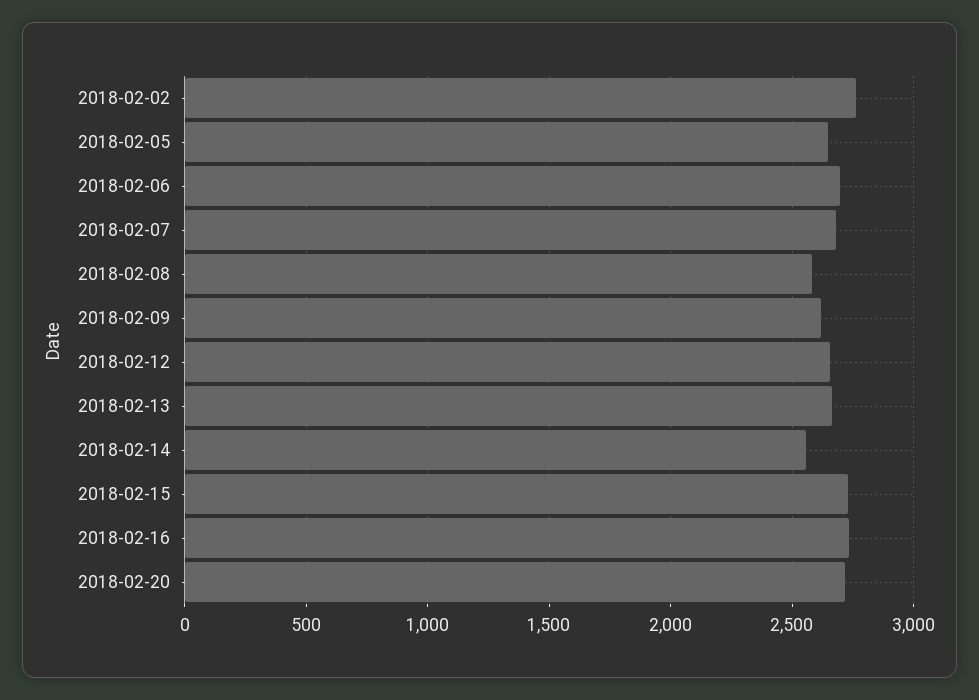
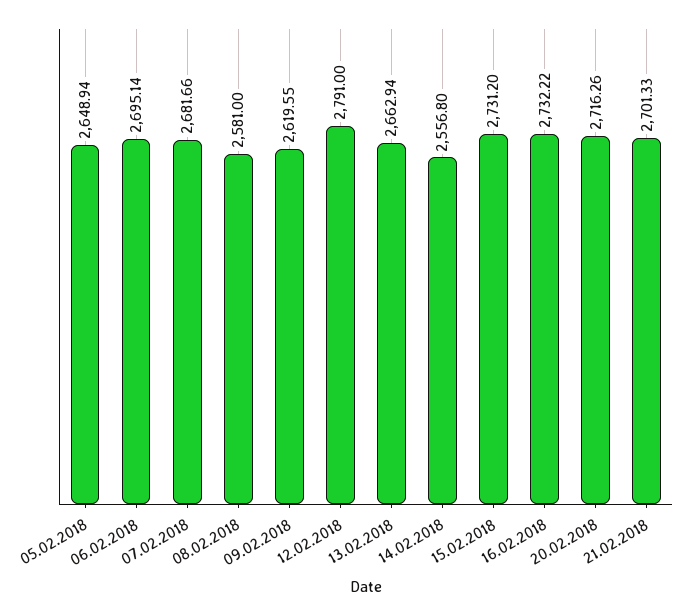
2018-02-02: 2750 -> none
2018-02-12: 2650 -> 2791
21.02.2018: none -> 2701.33

